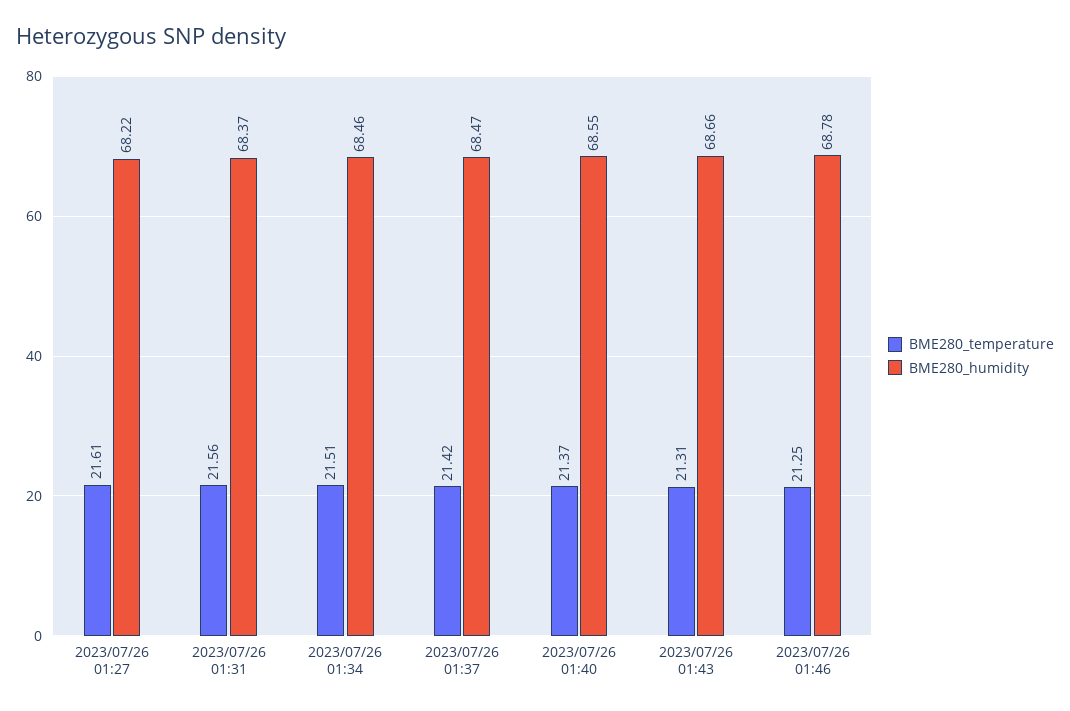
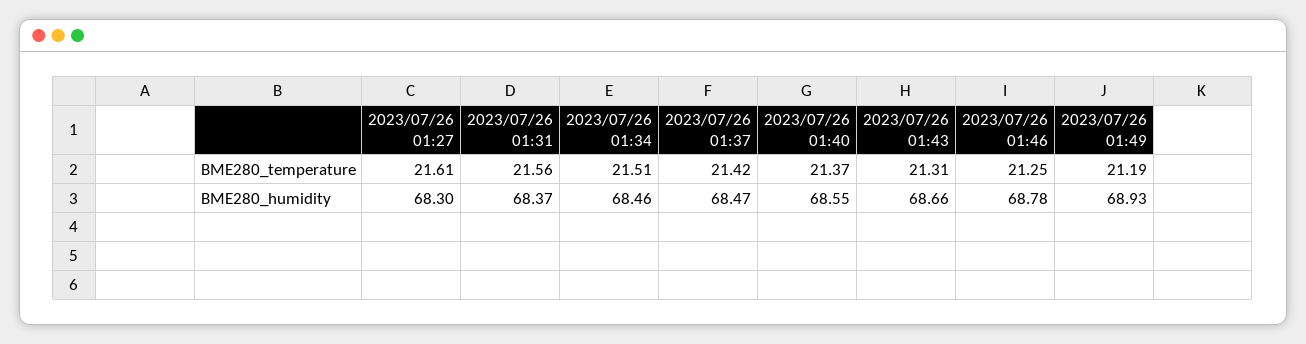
BME280_humidity, 2023/07/26 01:27: 68.22 -> 68.3
BME280_temperature, 2023/07/26 01:49: none -> 21.19
BME280_humidity, 2023/07/26 01:49: none -> 68.93

